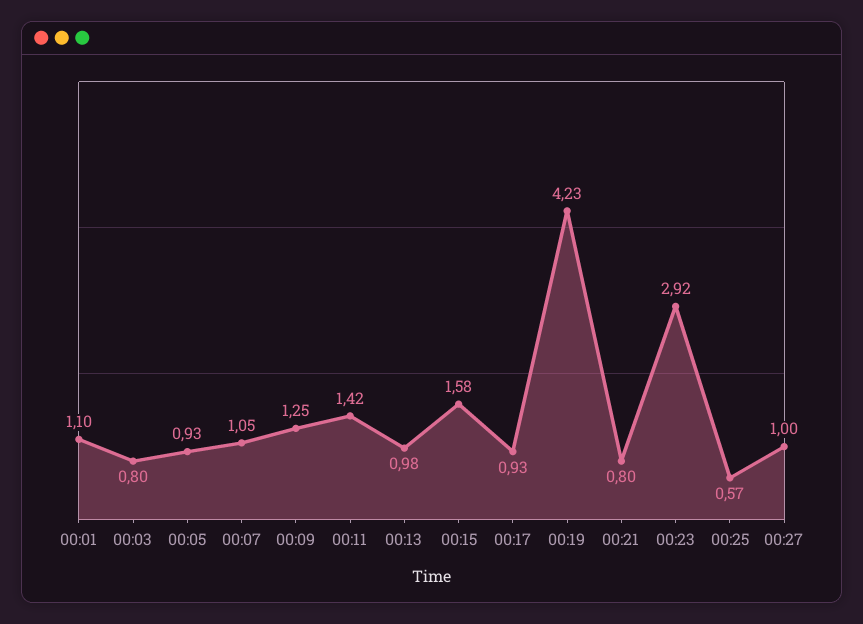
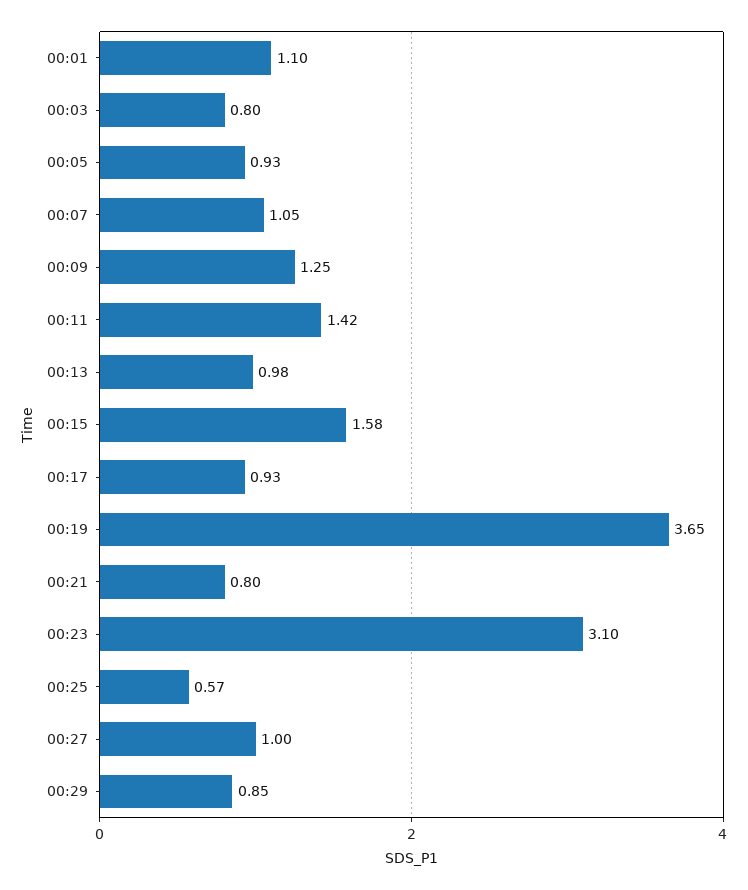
00:19: 4.23 -> 3.65
00:23: 2.92 -> 3.1
00:29: none -> 0.85

